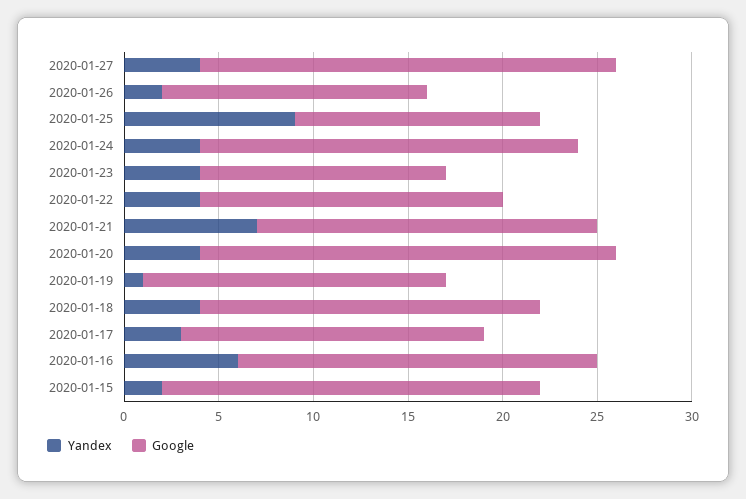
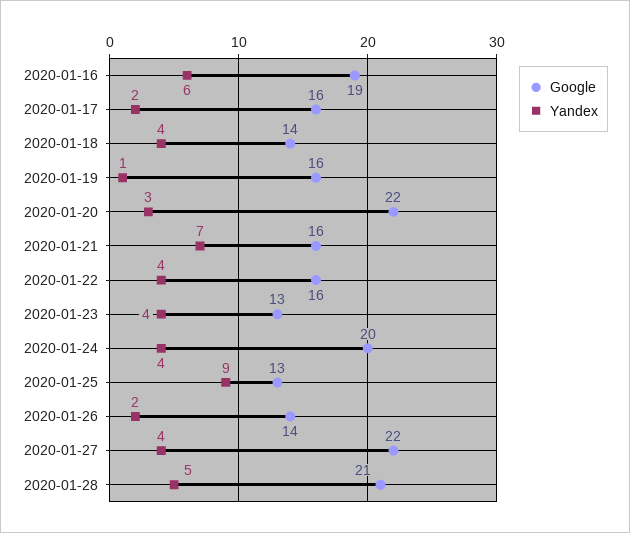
Google, 2020-01-21: 18 -> 16
Yandex, 2020-01-20: 4 -> 3
Google, 2020-01-18: 18 -> 14
Yandex, 2020-01-17: 3 -> 2
Yandex, 2020-01-15: 2 -> none
Google, 2020-01-15: 20 -> none
Google, 2020-01-28: none -> 21
Yandex, 2020-01-28: none -> 5

